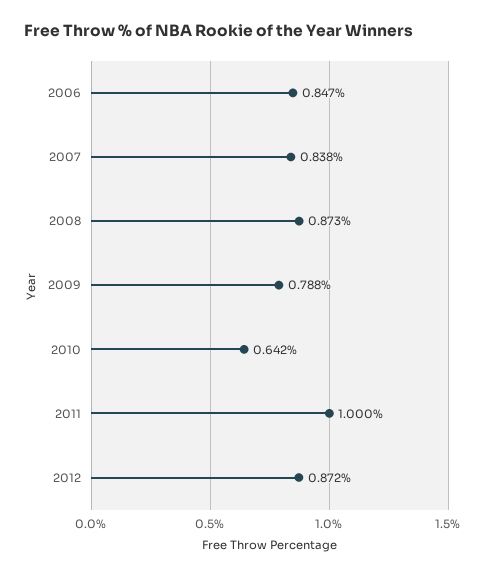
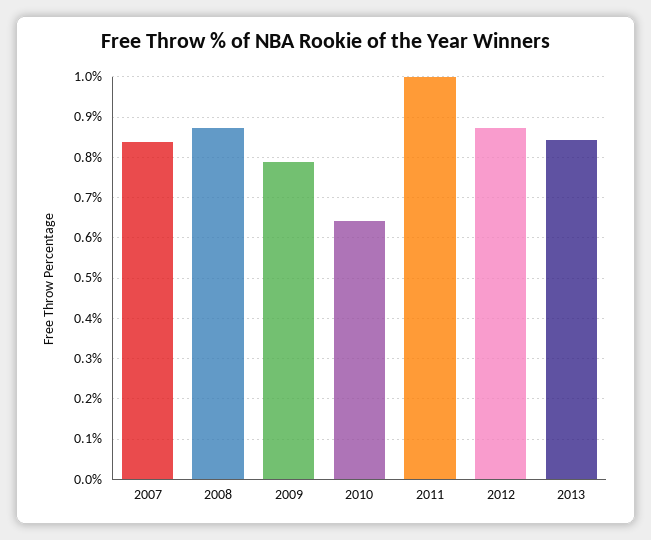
2006: 0.847 -> none
2013: none -> 0.84

